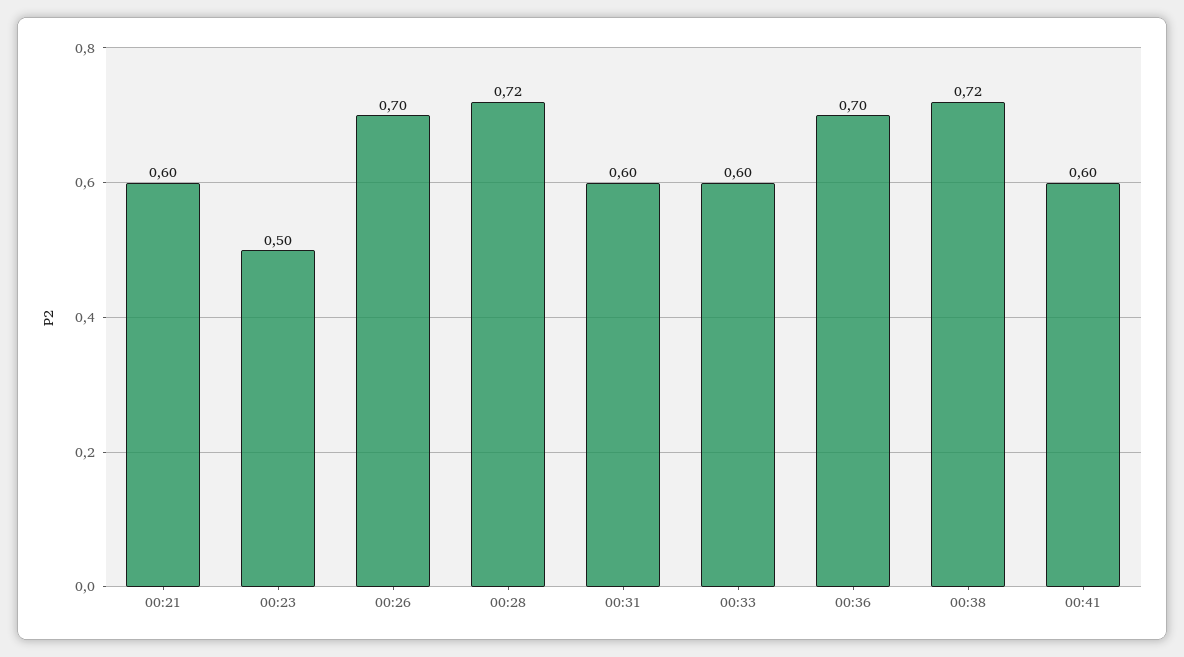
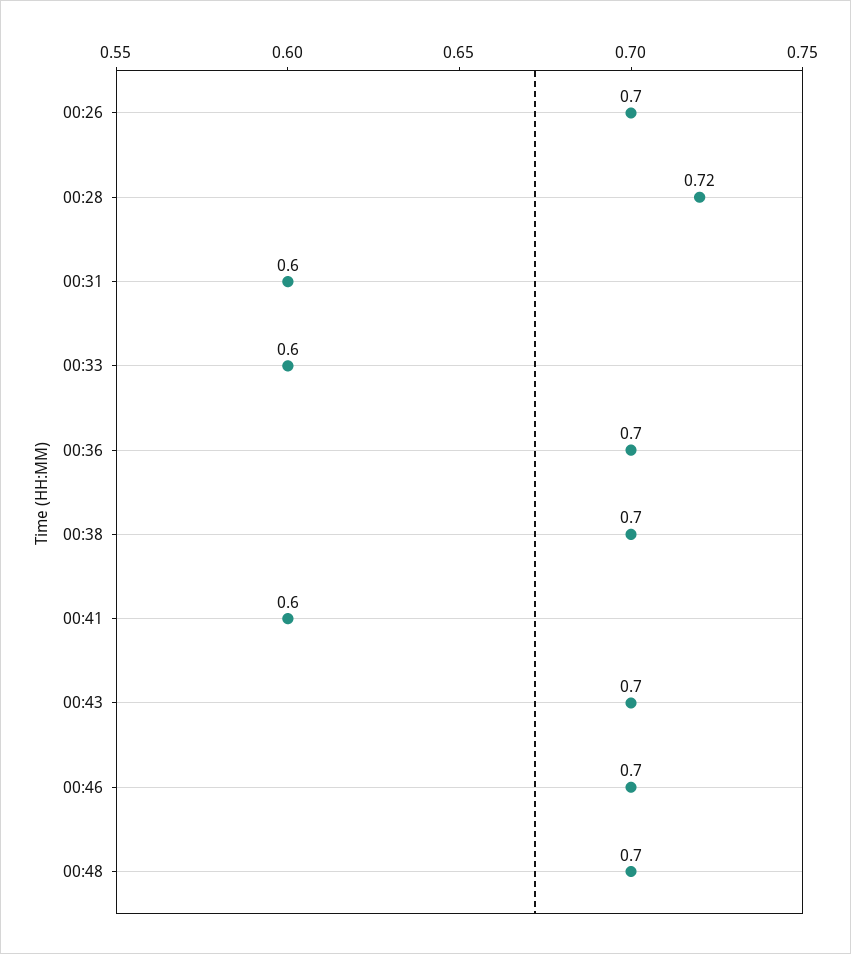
00:21: 0.6 -> none
00:23: 0.5 -> none
00:38: 0.72 -> 0.7
00:43: none -> 0.7
00:46: none -> 0.7
00:48: none -> 0.7

